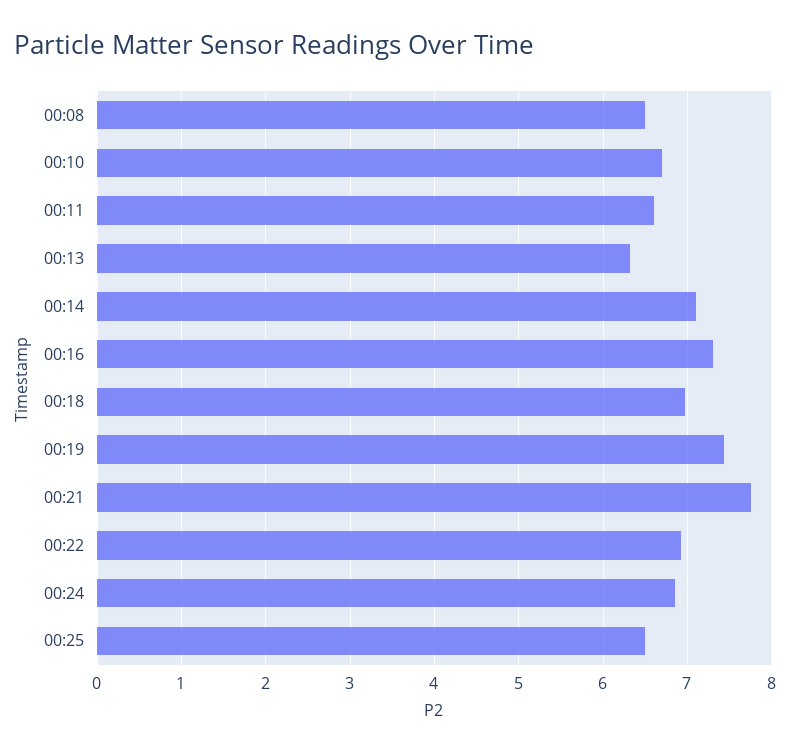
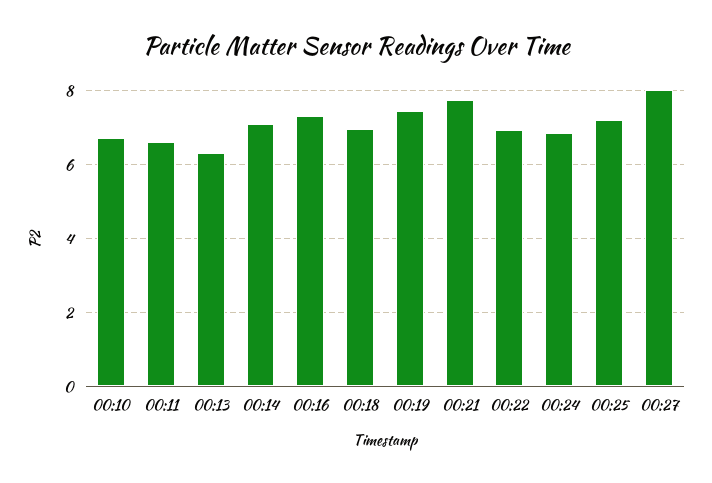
00:08: 6.5 -> none
00:25: 6.5 -> 7.2
00:27: none -> 8

